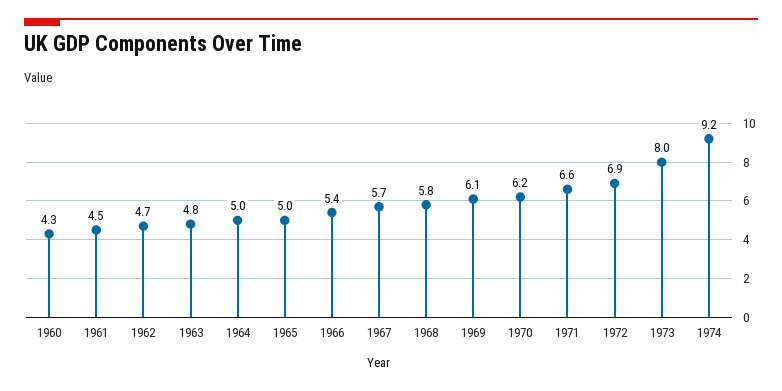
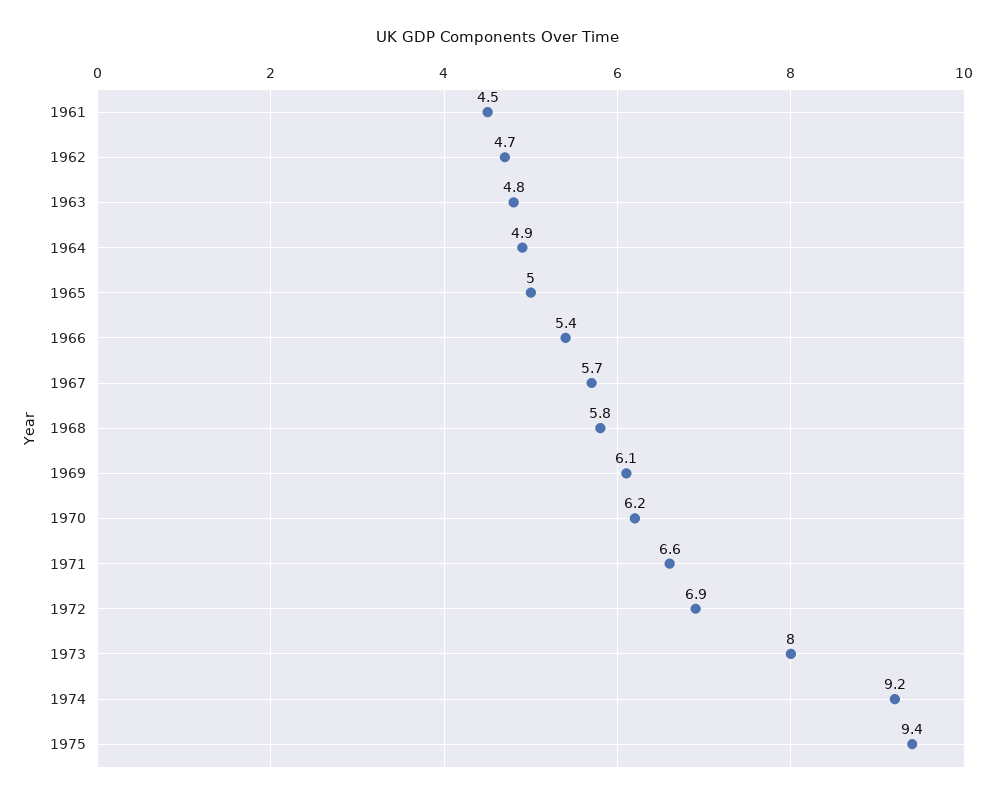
1960: 4.3 -> none
1964: 5 -> 4.9
1975: none -> 9.4

